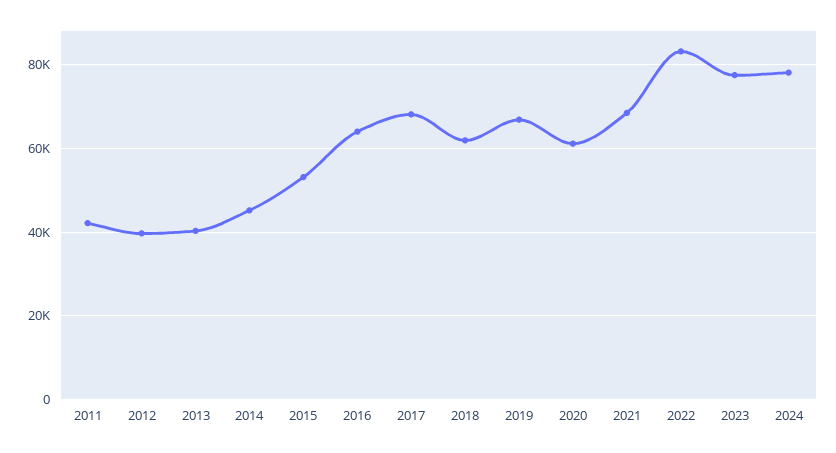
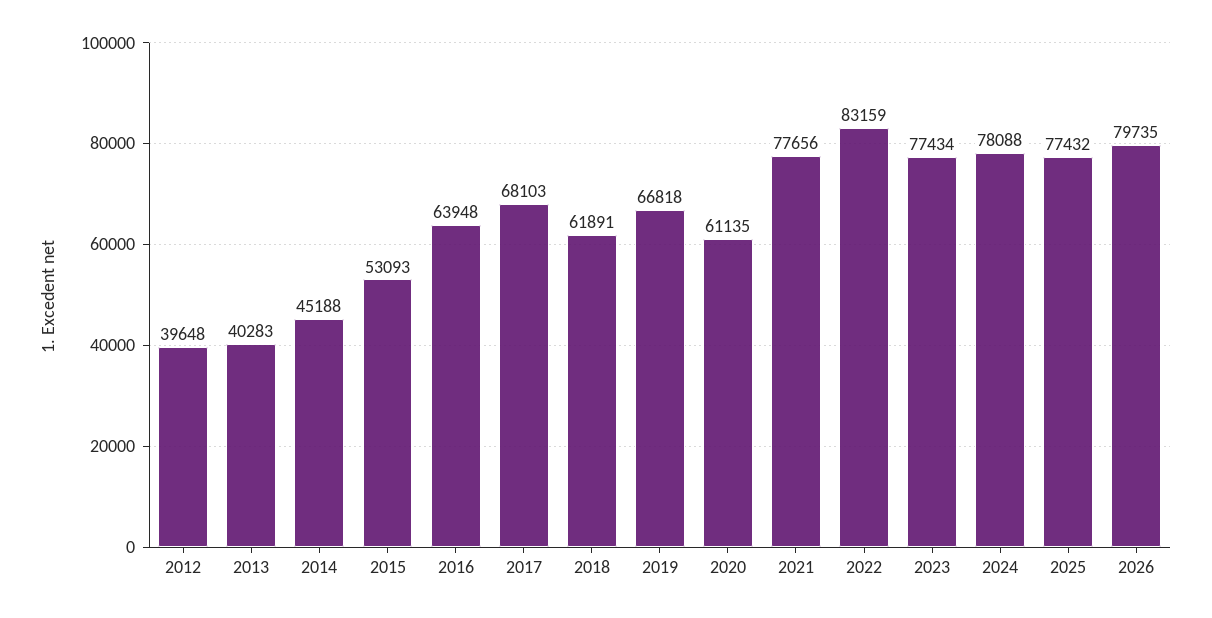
2011: 42000 -> none
2021: 68000 -> 77656
2025: none -> 77432
2026: none -> 79735

